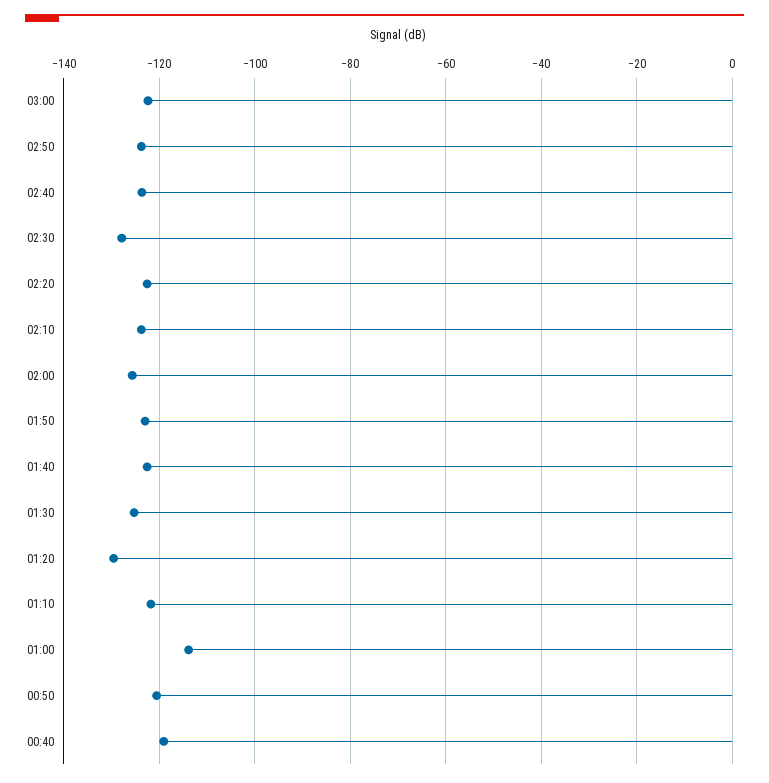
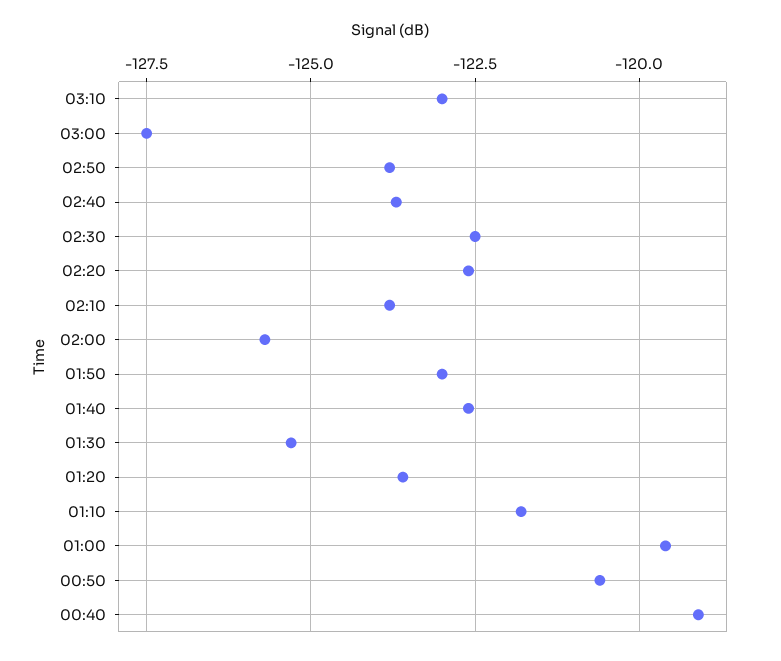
03:00: -122 -> -127.5
02:30: -128 -> -122.5
01:20: -130 -> -123.5
01:00: -114 -> -119.5
03:10: none -> -123

